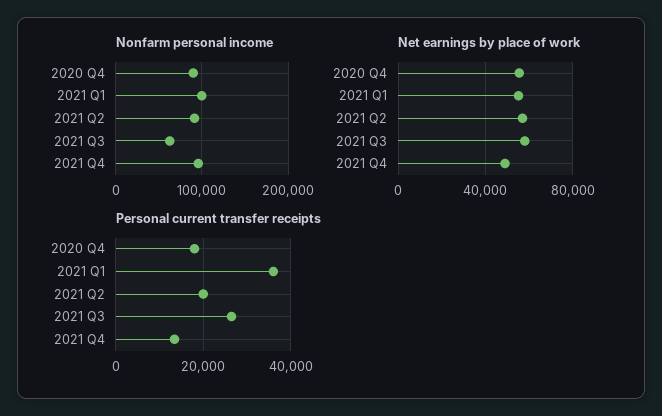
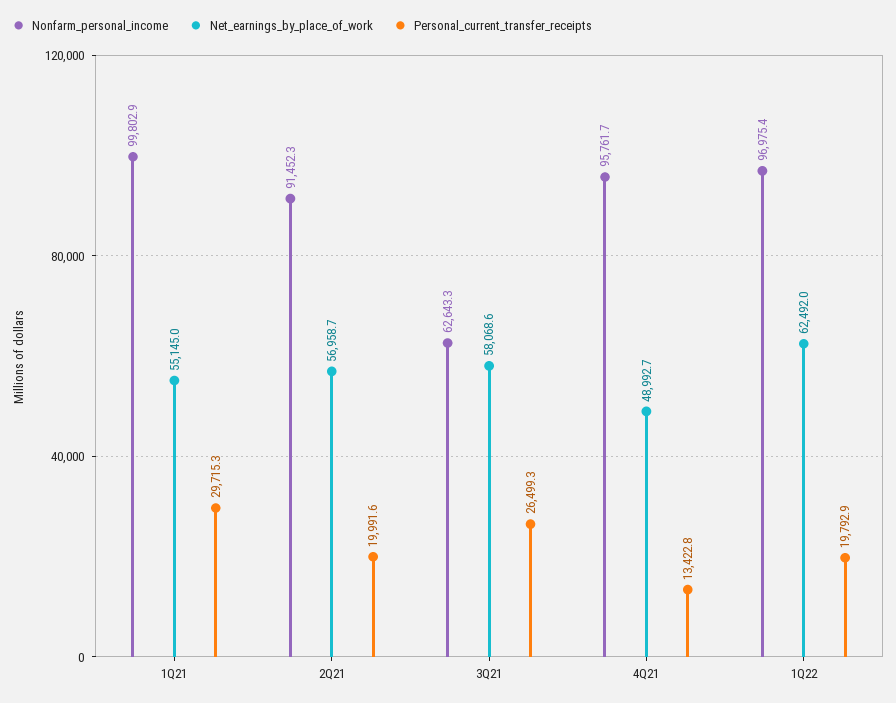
Nonfarm personal income, 2020 Q4: 90000 -> none
Net earnings by place of work, 2020 Q4: 55000 -> none
Personal current transfer receipts, 2020 Q4: 18000 -> none
Personal current transfer receipts, 2021 Q1: 36000 -> 29715.3
Nonfarm personal income, 1Q22: none -> 96975.4
Net earnings by place of work, 1Q22: none -> 62492
Personal current transfer receipts, 1Q22: none -> 19792.9

